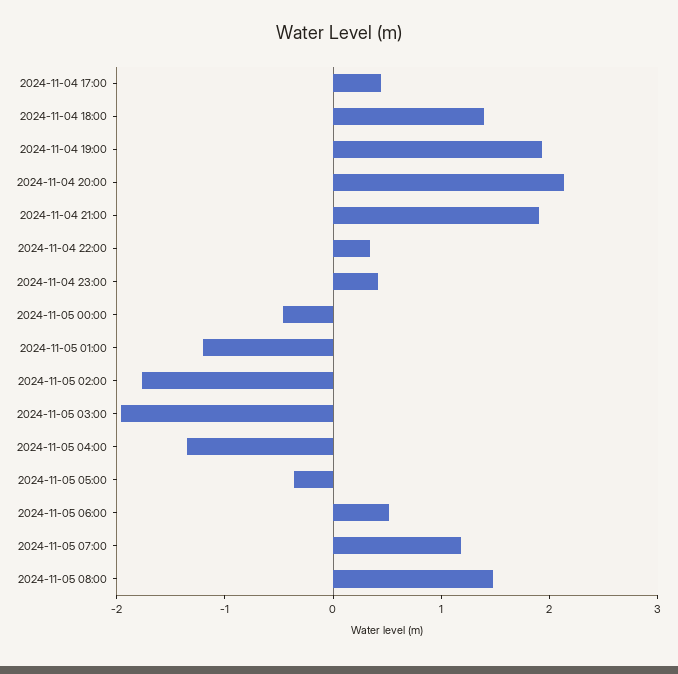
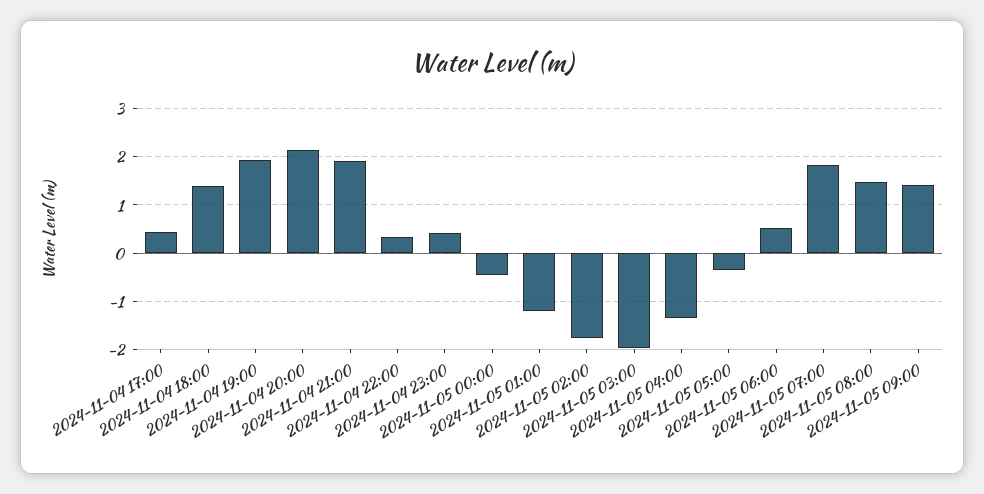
2024-11-05 07:00: 1.2 -> 1.8
2024-11-05 09:00: none -> 1.4

